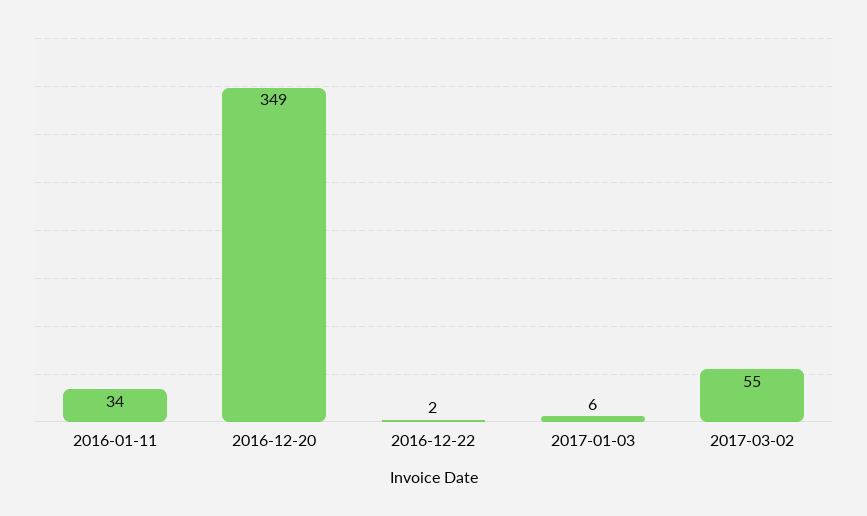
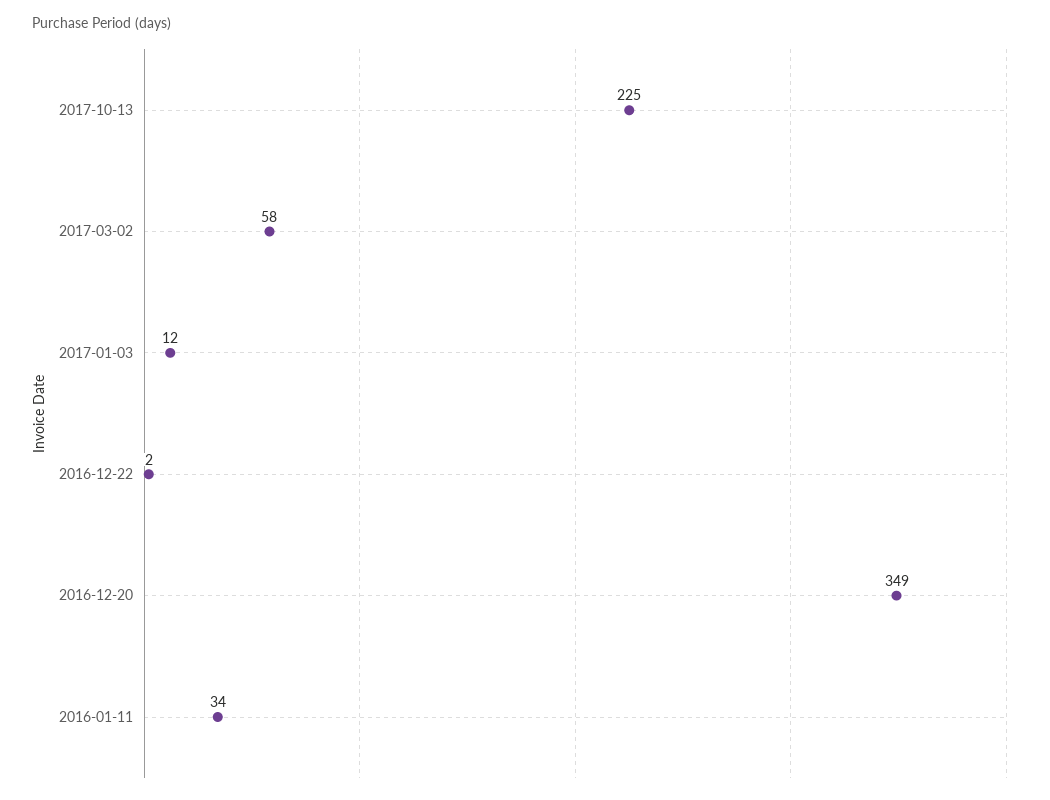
2017-01-03: 6 -> 12
2017-03-02: 55 -> 58
2017-10-13: none -> 225

